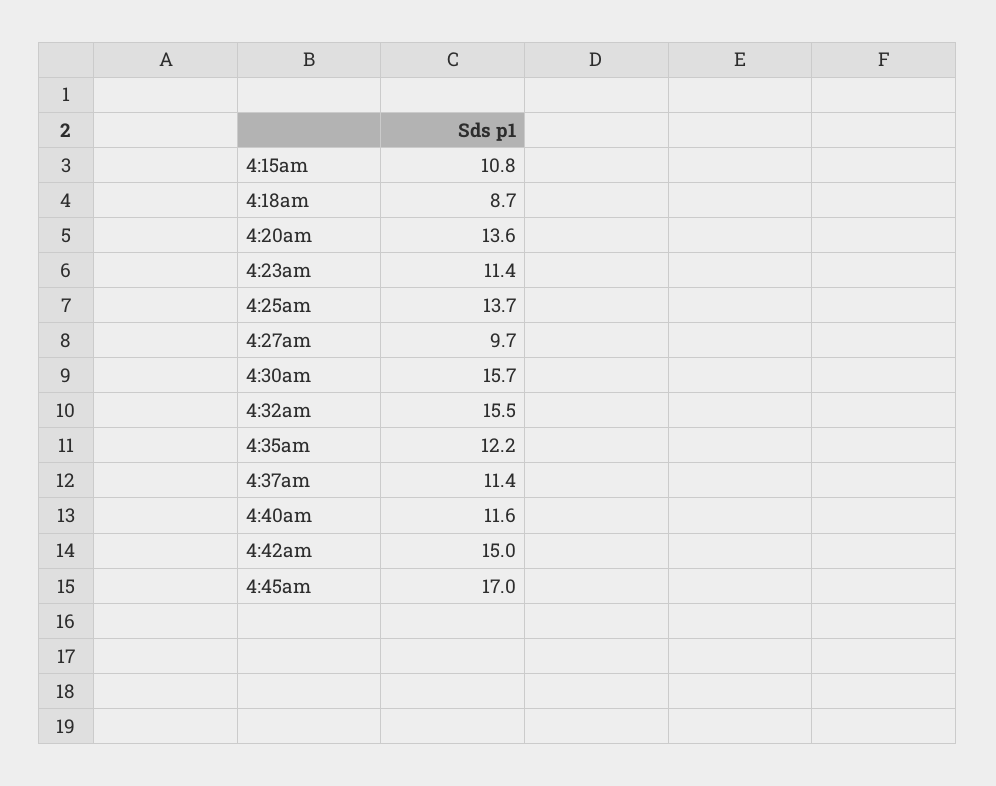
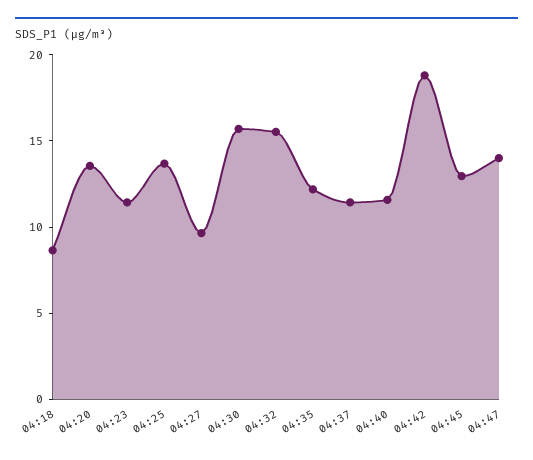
4:15am: 10.8 -> none
4:42am: 15 -> 19
4:45am: 17 -> 13
04:47: none -> 14

